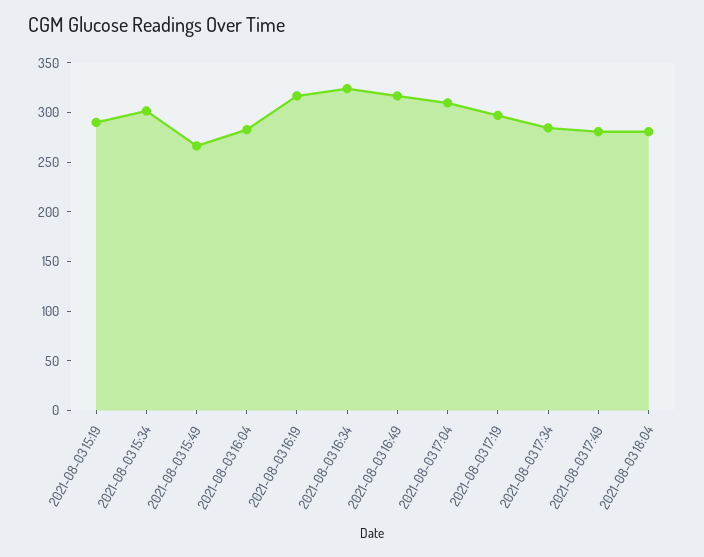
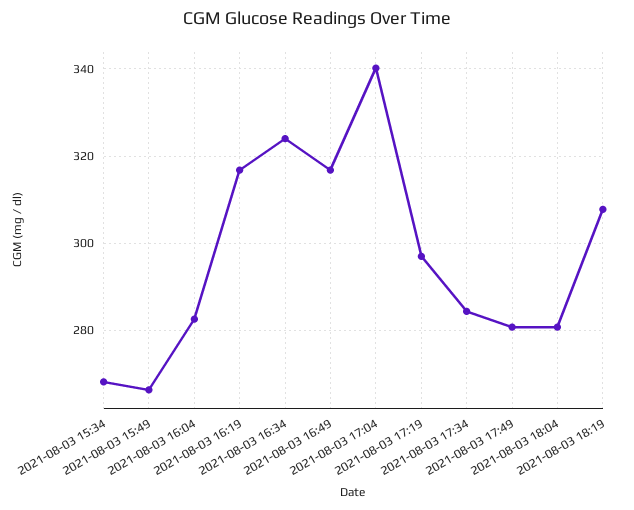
2021-08-03 15:19: 290 -> none
2021-08-03 15:34: 300 -> 268
2021-08-03 17:04: 310 -> 340
2021-08-03 18:19: none -> 308

